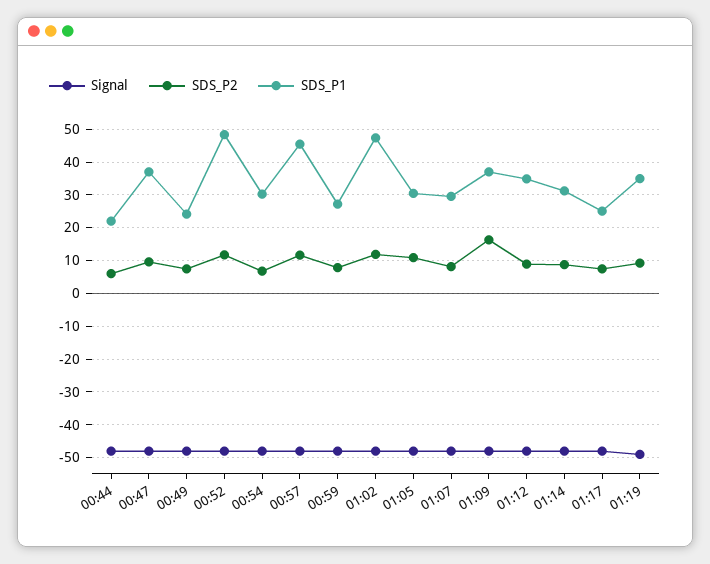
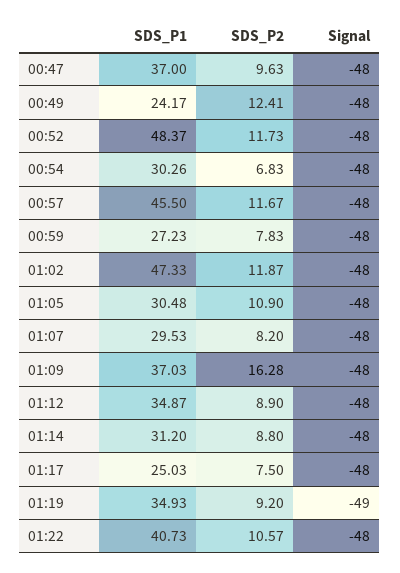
Signal, 00:44: -48 -> none
SDS_P2, 00:44: 6 -> none
SDS_P1, 00:44: 22 -> none
SDS_P2, 00:49: 8 -> 12.41
SDS_P1, 01:22: none -> 40.73
SDS_P2, 01:22: none -> 10.57
Signal, 01:22: none -> -48

